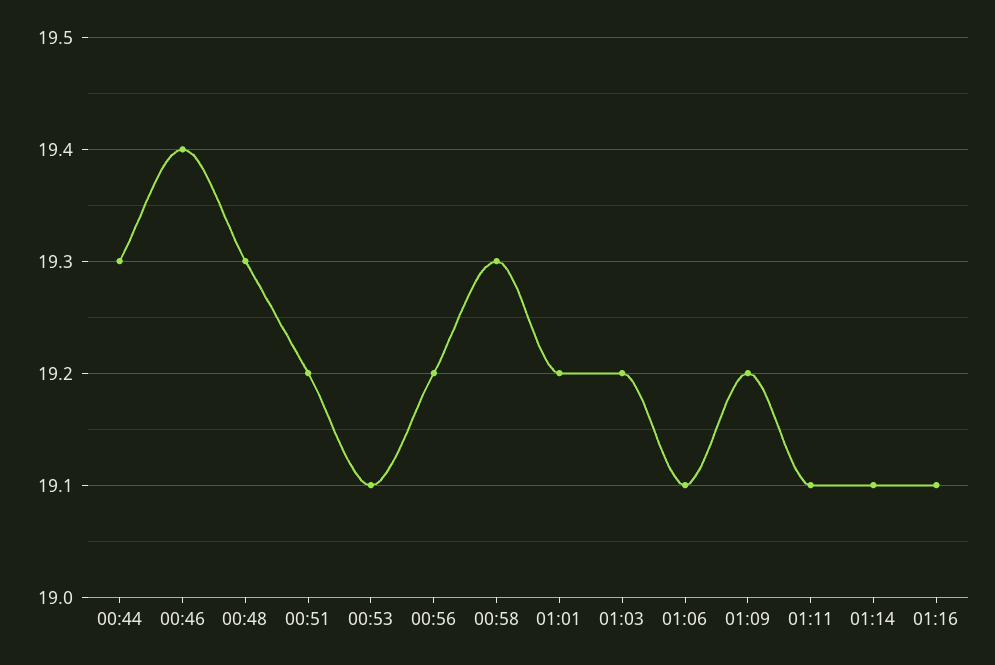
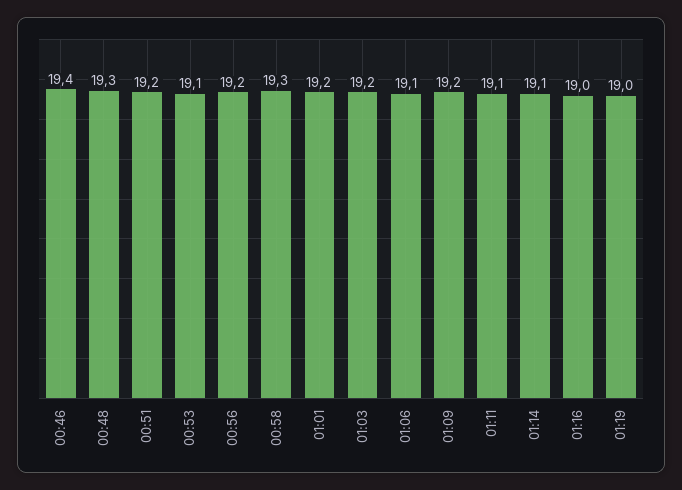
00:44: 19.3 -> none
01:16: 19.1 -> 19
01:19: none -> 19

